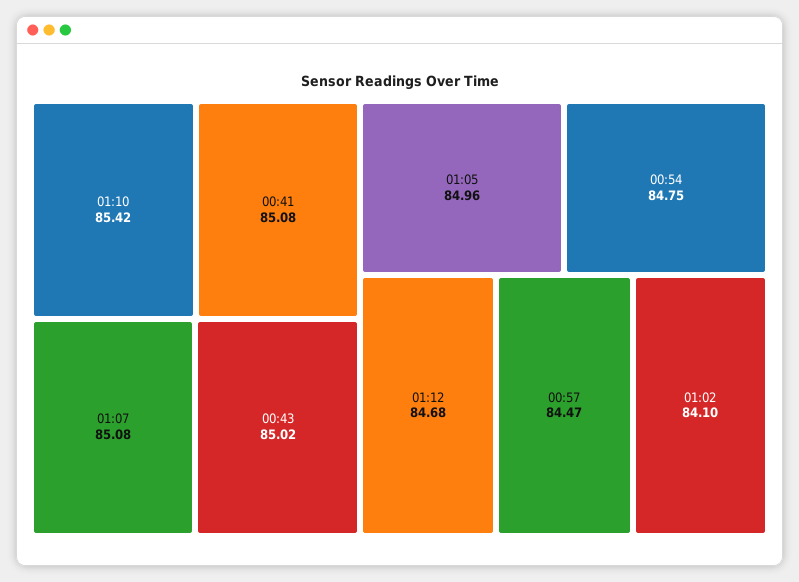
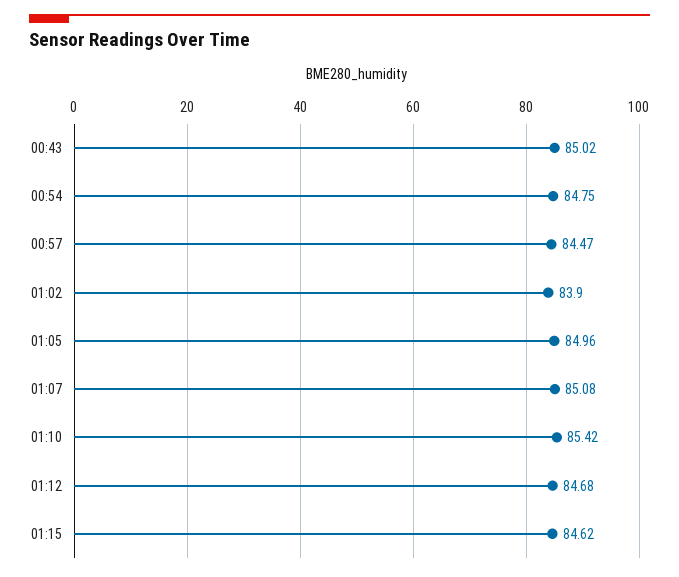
00:41: 85.08 -> none
01:02: 84.1 -> 83.9
01:15: none -> 84.62

